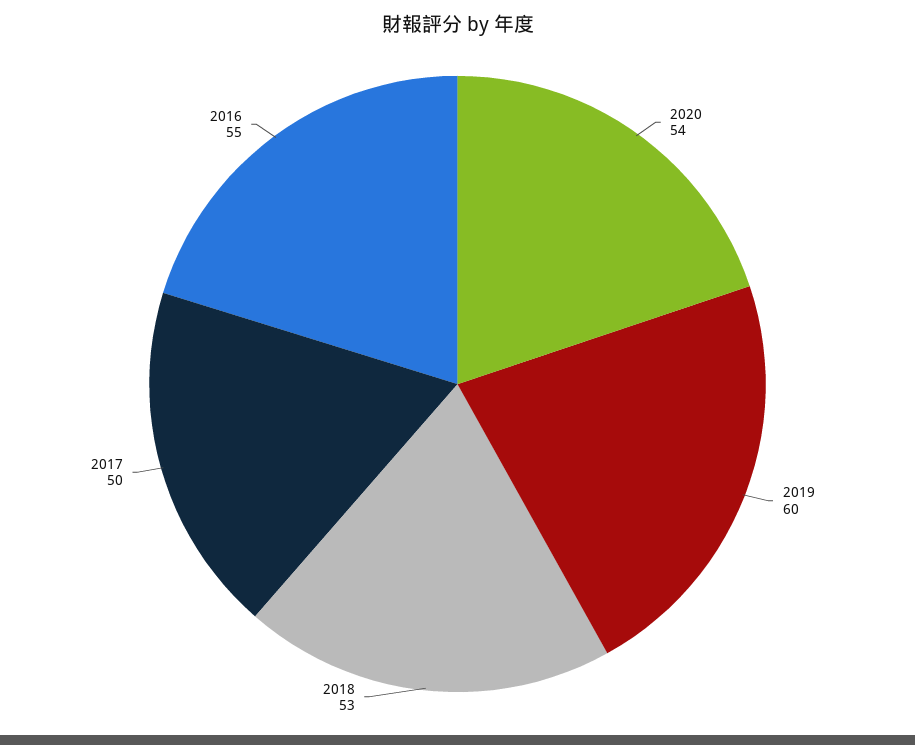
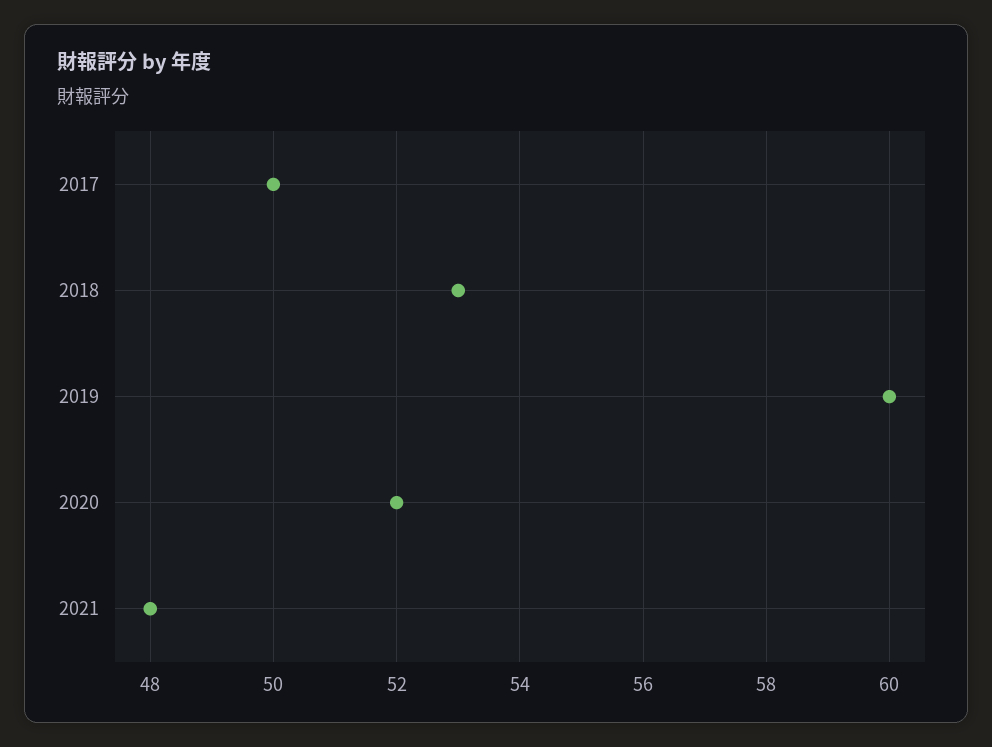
2020: 54 -> 52
2016: 55 -> none
2021: none -> 48

